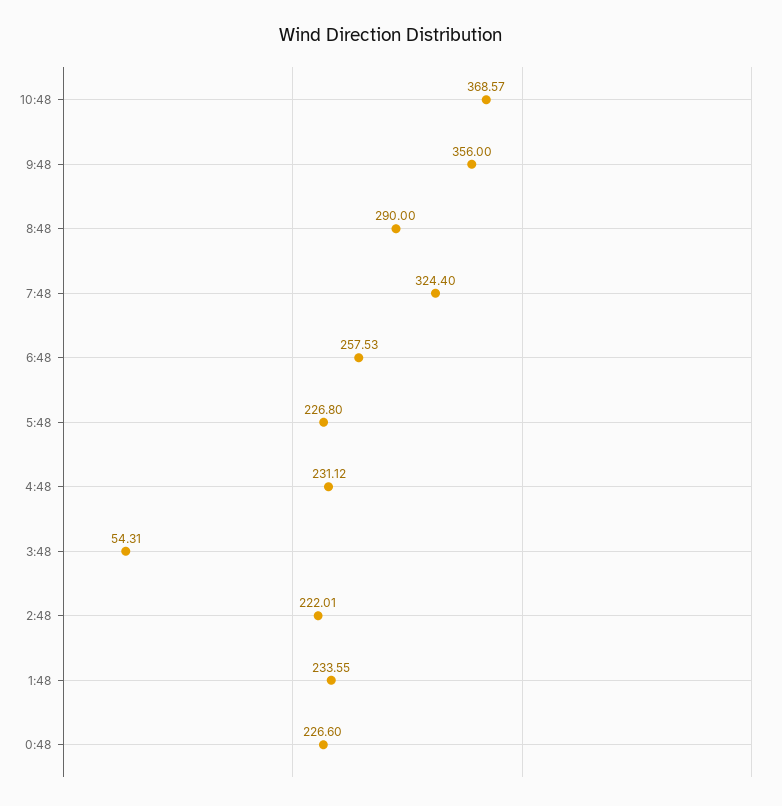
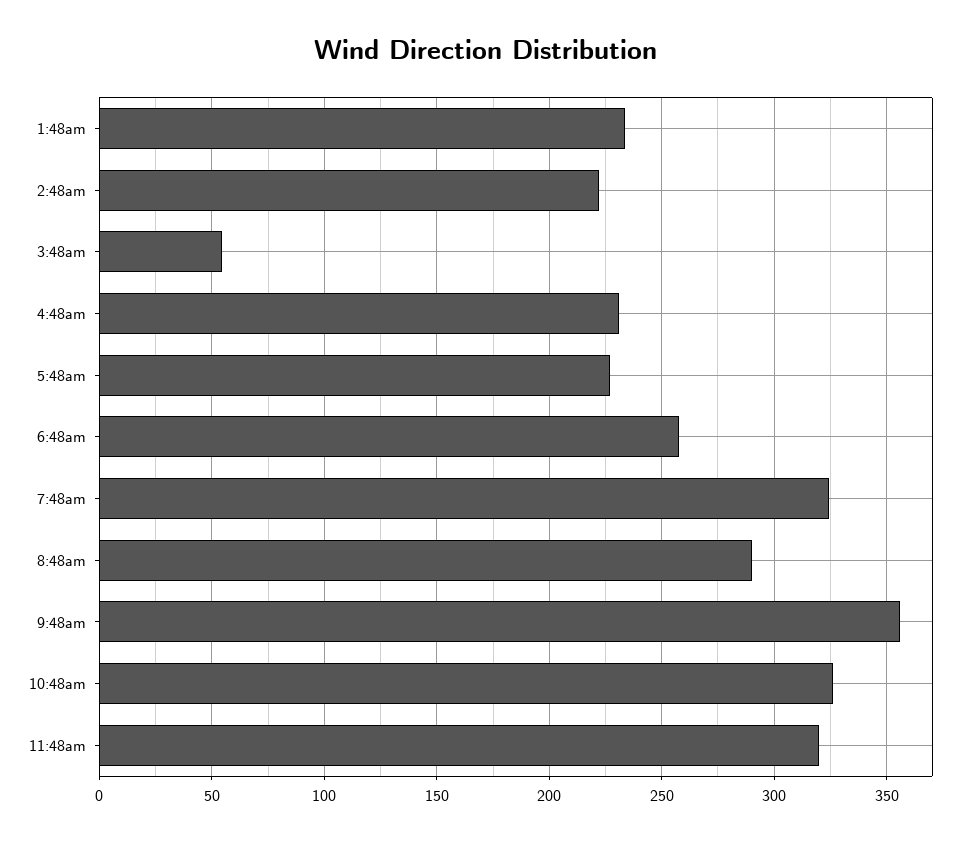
10:48: 368.57 -> 325
0:48: 226.6 -> none
11:48am: none -> 320

